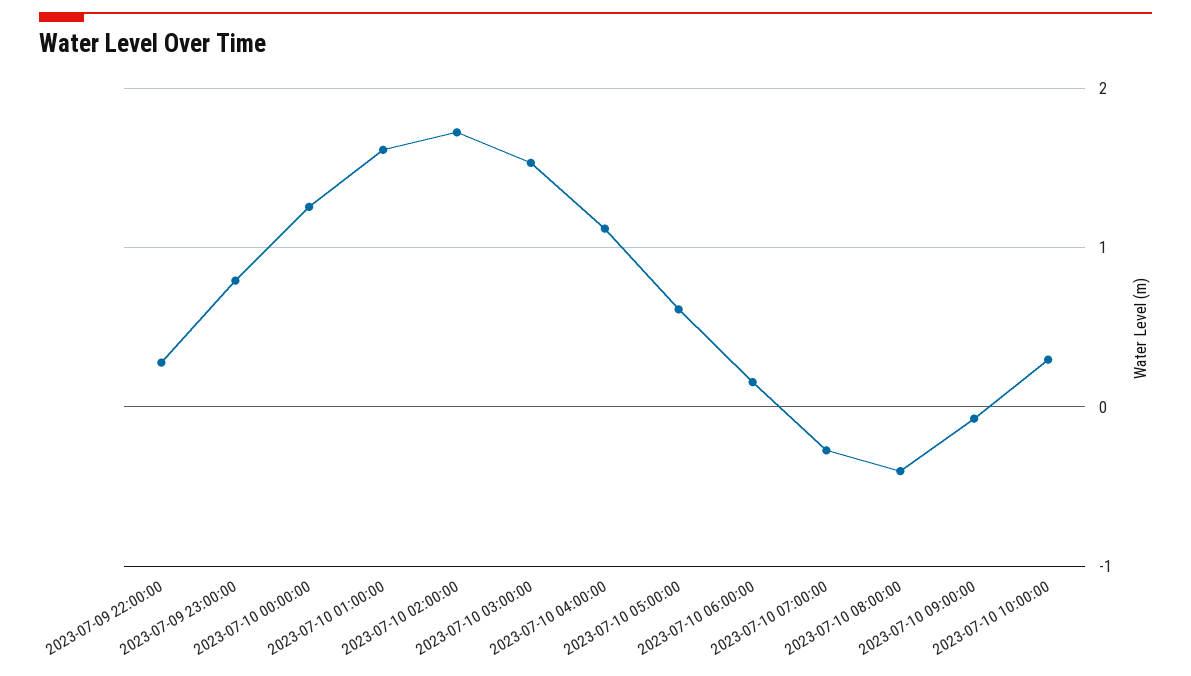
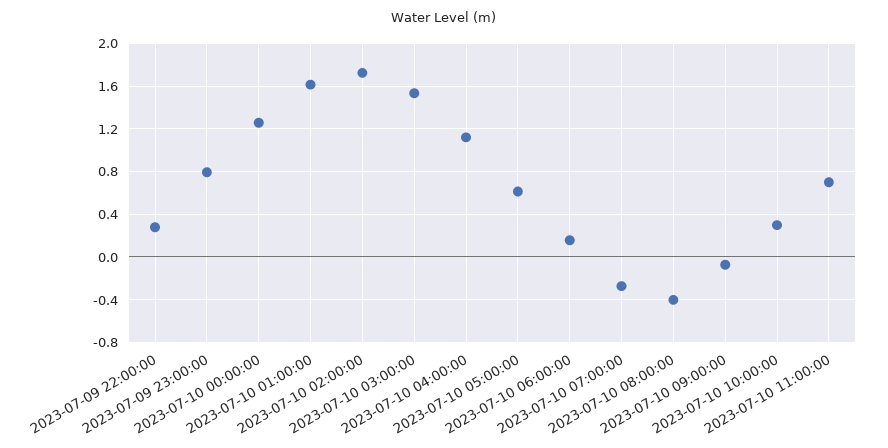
2023-07-10 11:00:00: none -> 0.7

